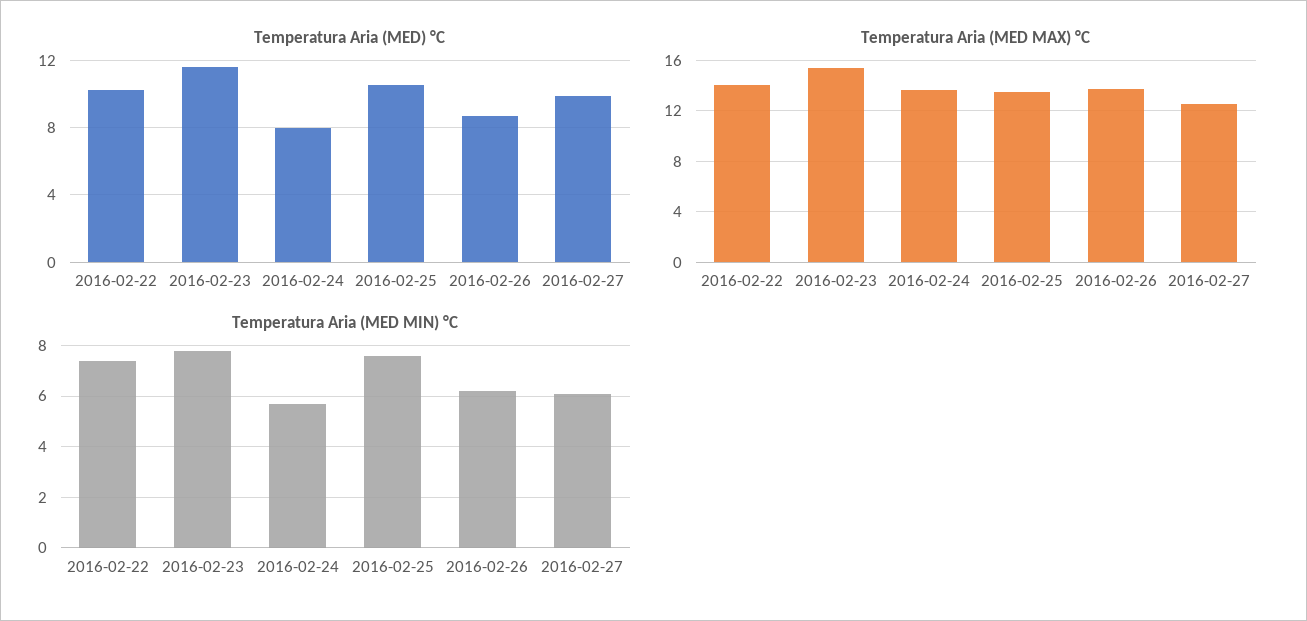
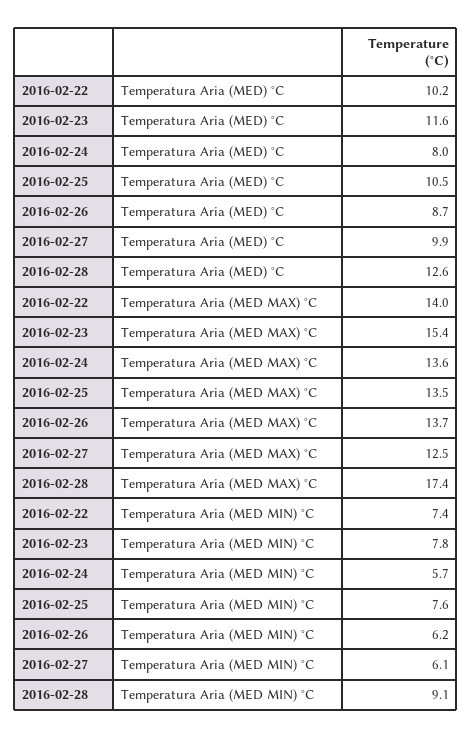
Temperatura Aria (MED) °C, 2016-02-28: none -> 12.6
Temperatura Aria (MED MAX) °C, 2016-02-28: none -> 17.4
Temperatura Aria (MED MIN) °C, 2016-02-28: none -> 9.1

